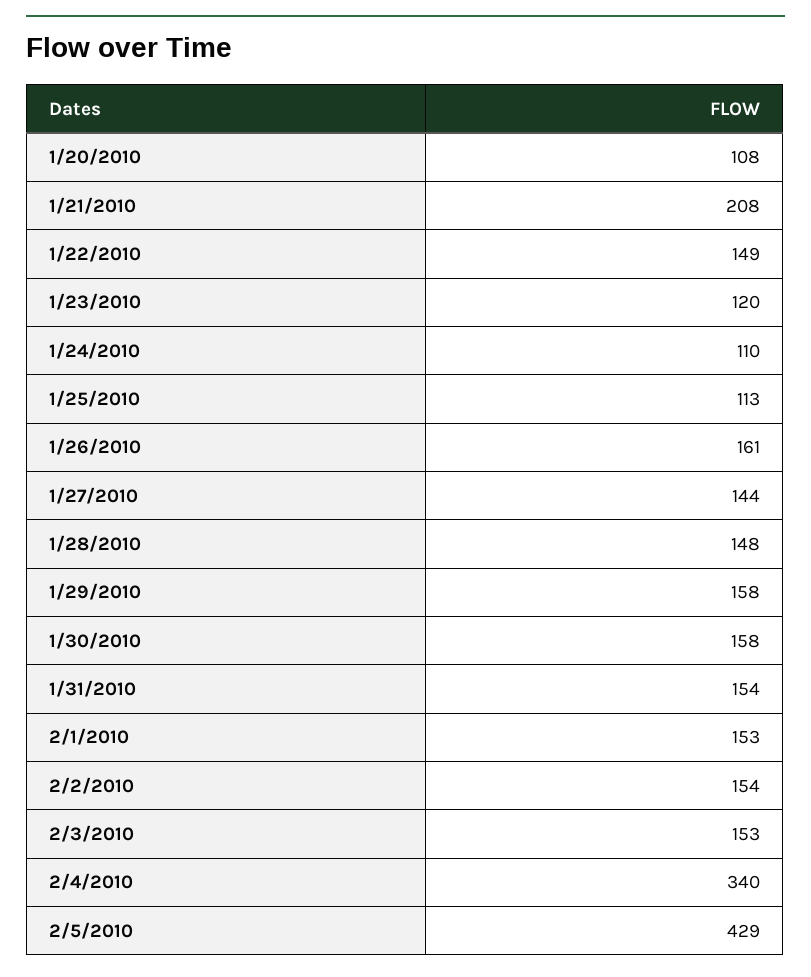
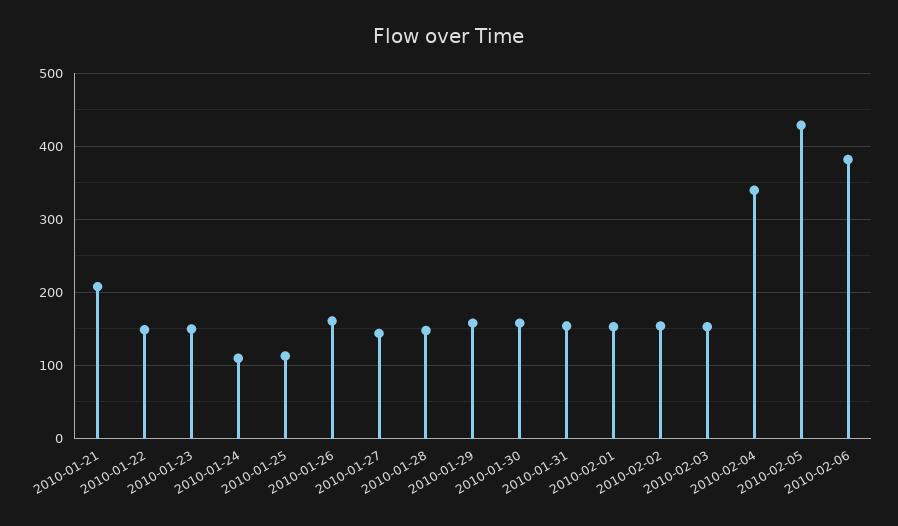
1/20/2010: 108 -> none
1/23/2010: 120 -> 150
2010-02-06: none -> 380

